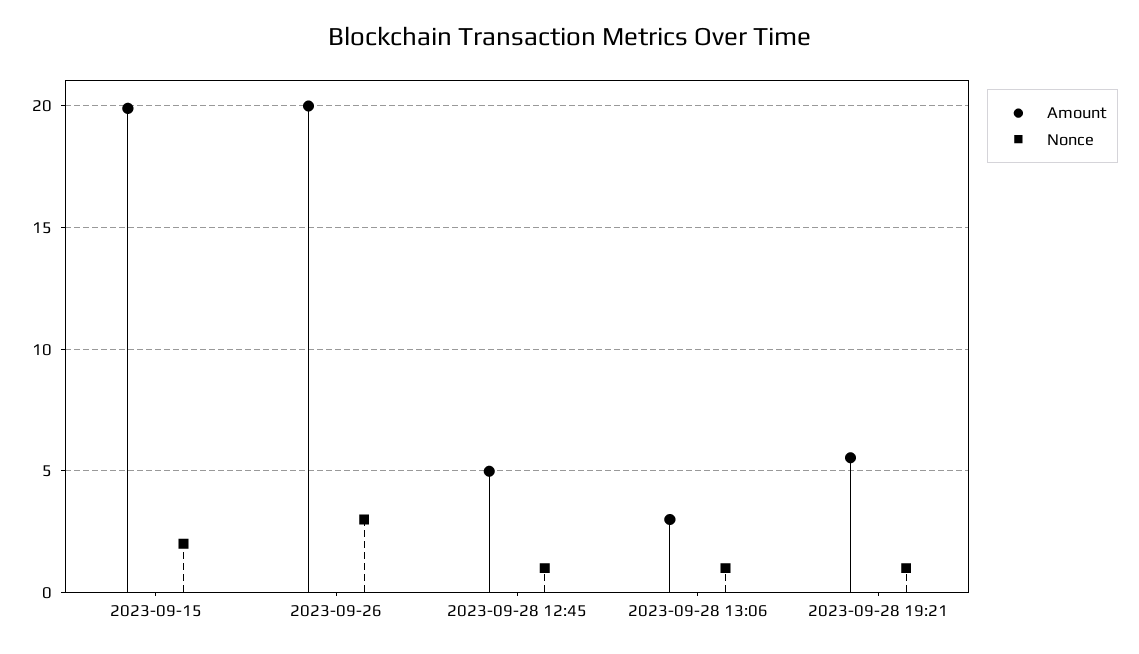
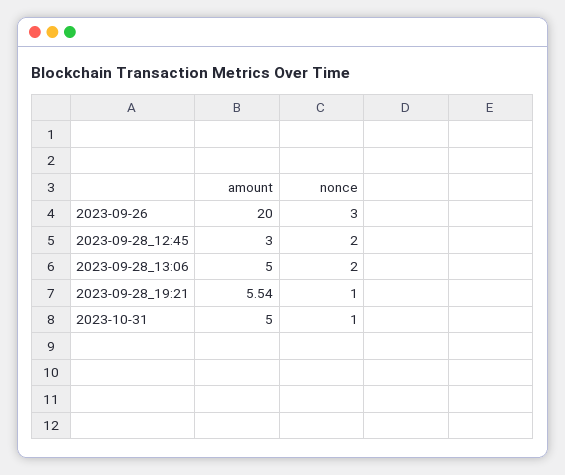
Amount, 2023-09-15: 20 -> none
Nonce, 2023-09-15: 2 -> none
Amount, 2023-09-28 12:45: 5 -> 3
Nonce, 2023-09-28 12:45: 1 -> 2
Amount, 2023-09-28 13:06: 3 -> 5
Nonce, 2023-09-28 13:06: 1 -> 2
Amount, 2023-10-31: none -> 5
Nonce, 2023-10-31: none -> 1

